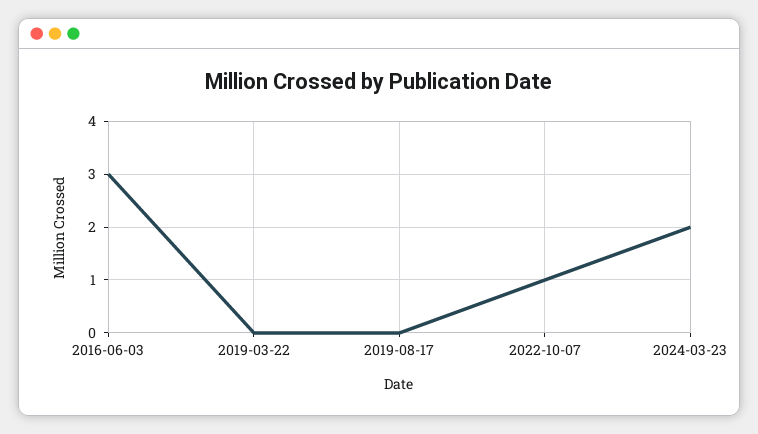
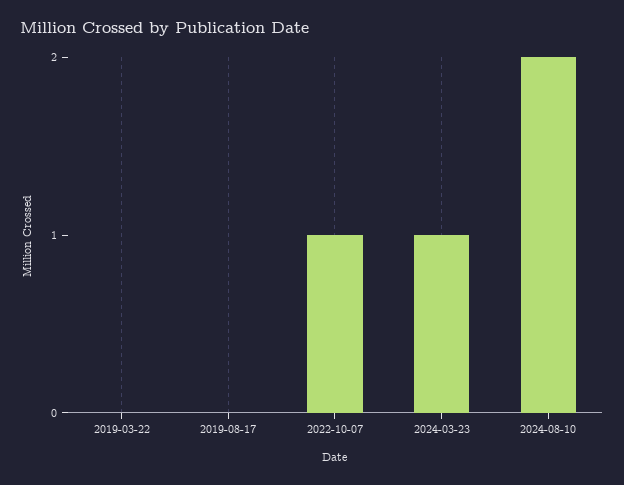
2016-06-03: 3 -> none
2024-03-23: 2 -> 1
2024-08-10: none -> 2

